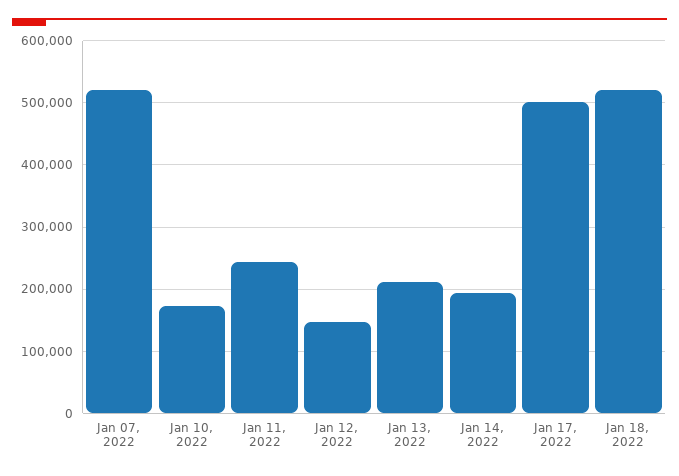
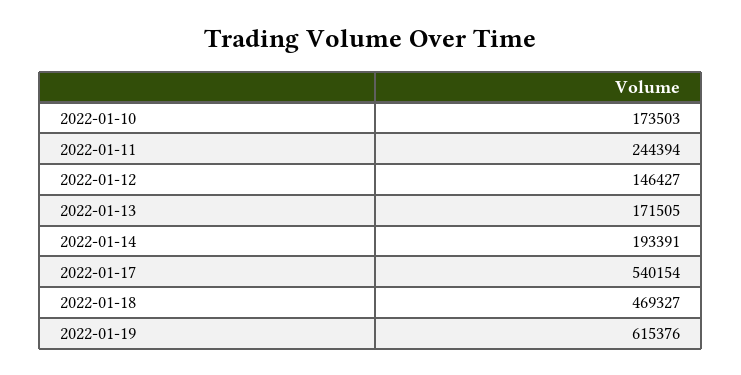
Jan 07, 2022: 520000 -> none
Jan 13, 2022: 210000 -> 171505
Jan 17, 2022: 500000 -> 540154
Jan 18, 2022: 520000 -> 469327
2022-01-19: none -> 615376

